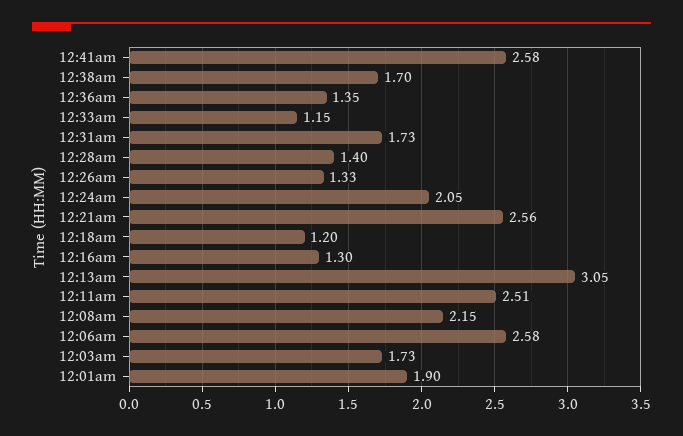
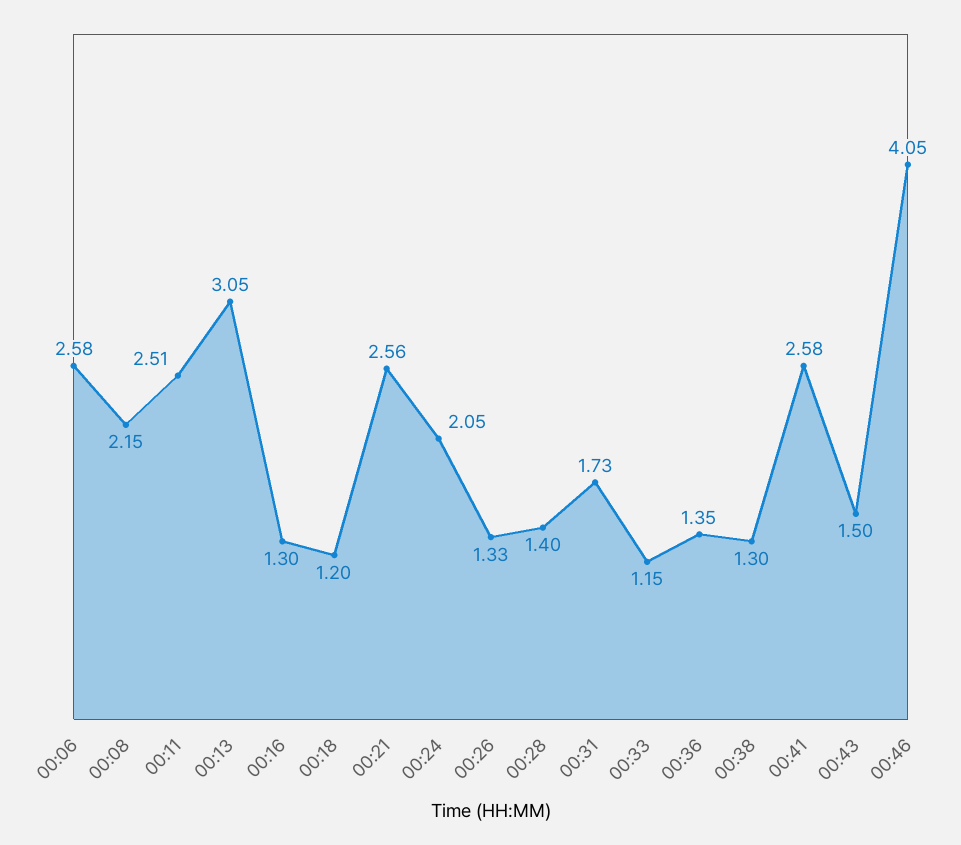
12:38am: 1.7 -> 1.3
12:03am: 1.73 -> none
12:01am: 1.9 -> none
00:43: none -> 1.5
00:46: none -> 4.05

